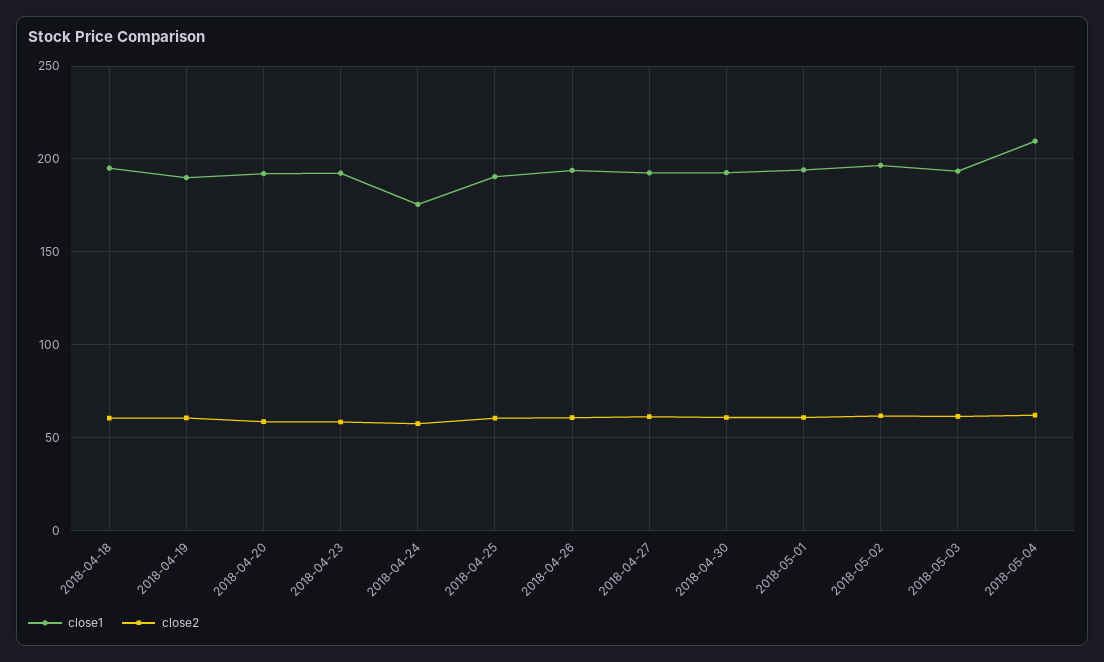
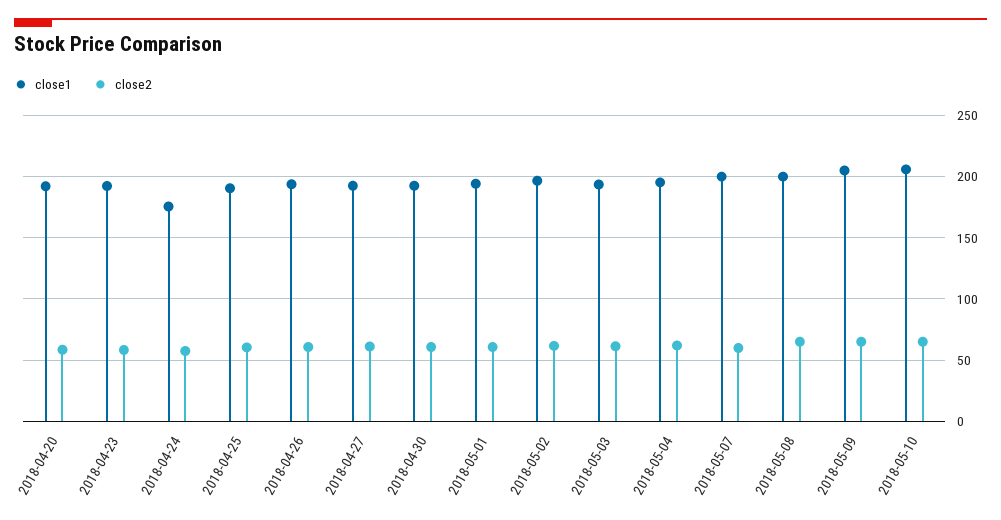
close1, 2018-04-18: 195 -> none
close2, 2018-04-18: 60 -> none
close1, 2018-04-19: 190 -> none
close2, 2018-04-19: 60 -> none
close1, 2018-05-04: 210 -> 195
close1, 2018-05-07: none -> 200
close2, 2018-05-07: none -> 60
close1, 2018-05-08: none -> 200
close2, 2018-05-08: none -> 65
close1, 2018-05-09: none -> 205
close2, 2018-05-09: none -> 65
close1, 2018-05-10: none -> 205
close2, 2018-05-10: none -> 65

